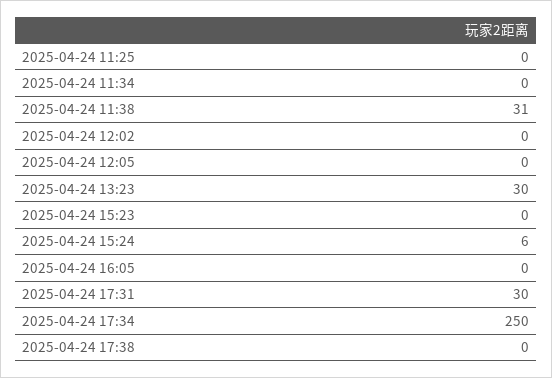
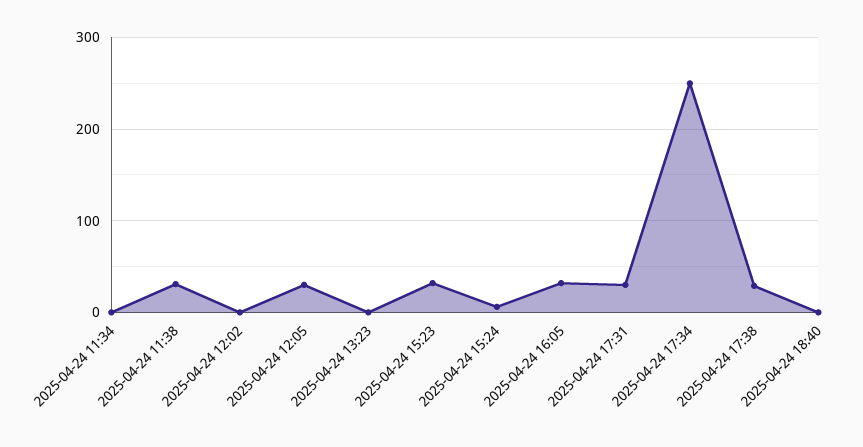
2025-04-24 11:25: 0 -> none
2025-04-24 12:05: 0 -> 30
2025-04-24 13:23: 30 -> 0
2025-04-24 15:23: 0 -> 30
2025-04-24 16:05: 0 -> 30
2025-04-24 17:38: 0 -> 30
2025-04-24 18:40: none -> 0

